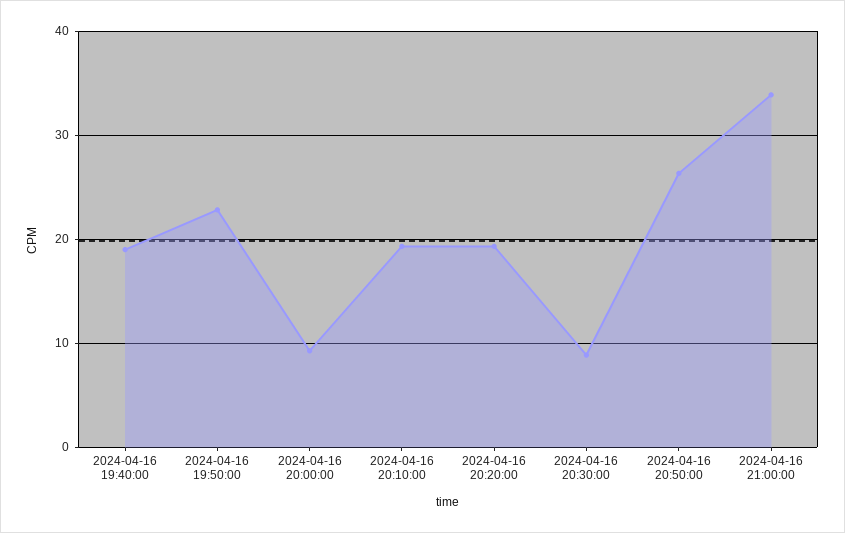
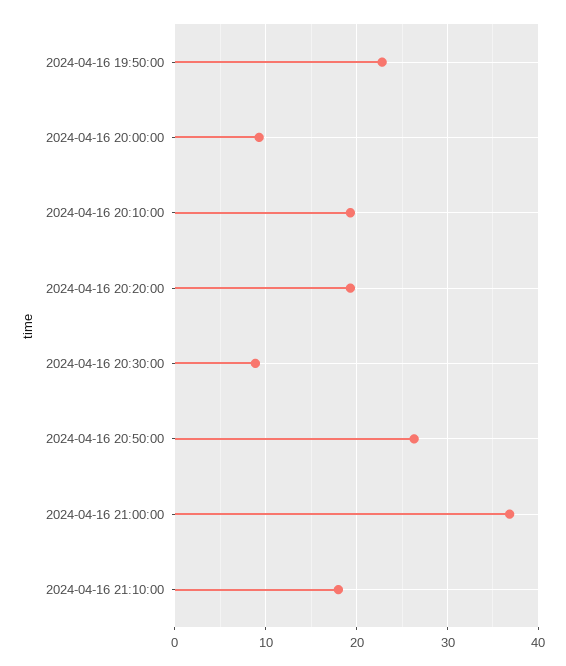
2024-04-16 19:40:00: 19 -> none
2024-04-16 21:00:00: 34 -> 37
2024-04-16 21:10:00: none -> 18

